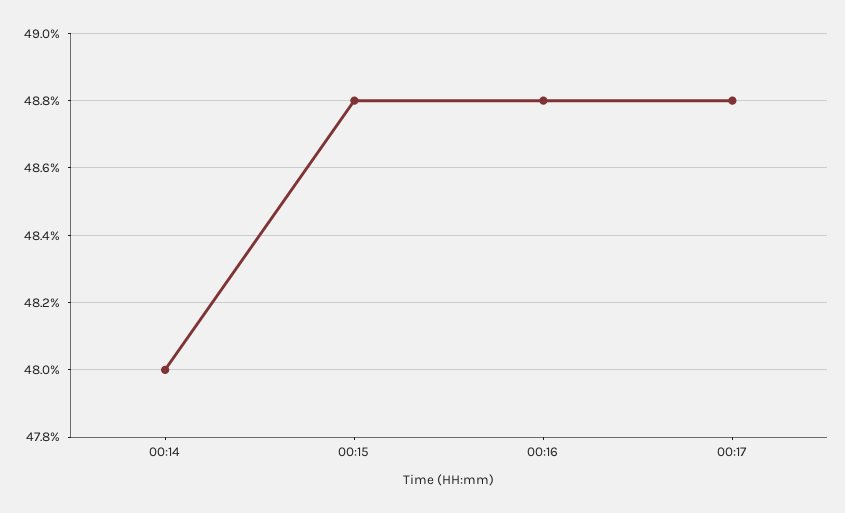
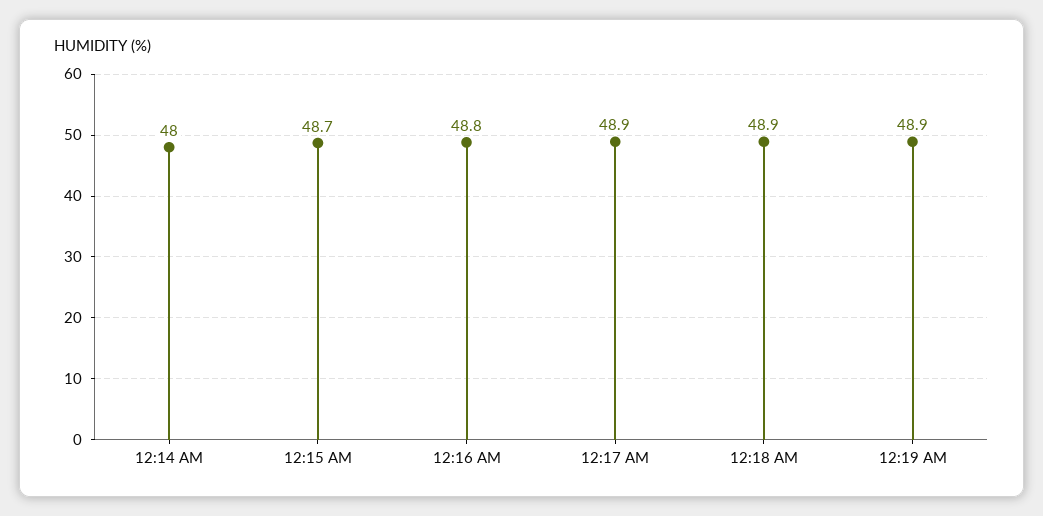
00:15: 48.8 -> 48.7
00:17: 48.8 -> 48.9
12:18 AM: none -> 48.9
12:19 AM: none -> 48.9

